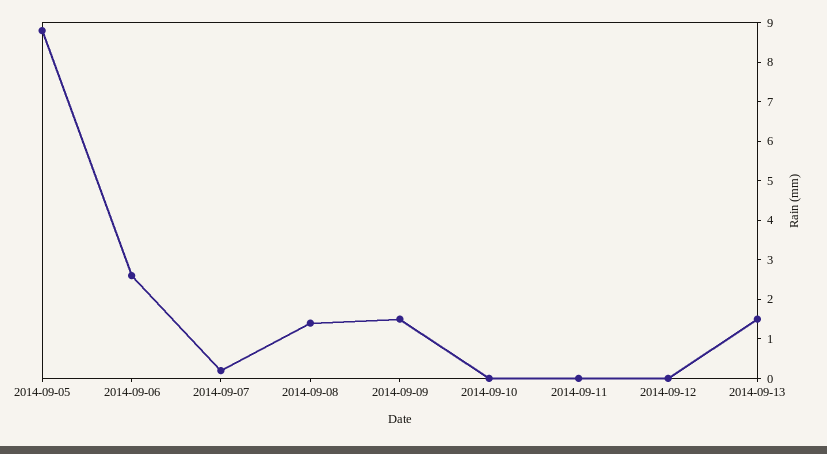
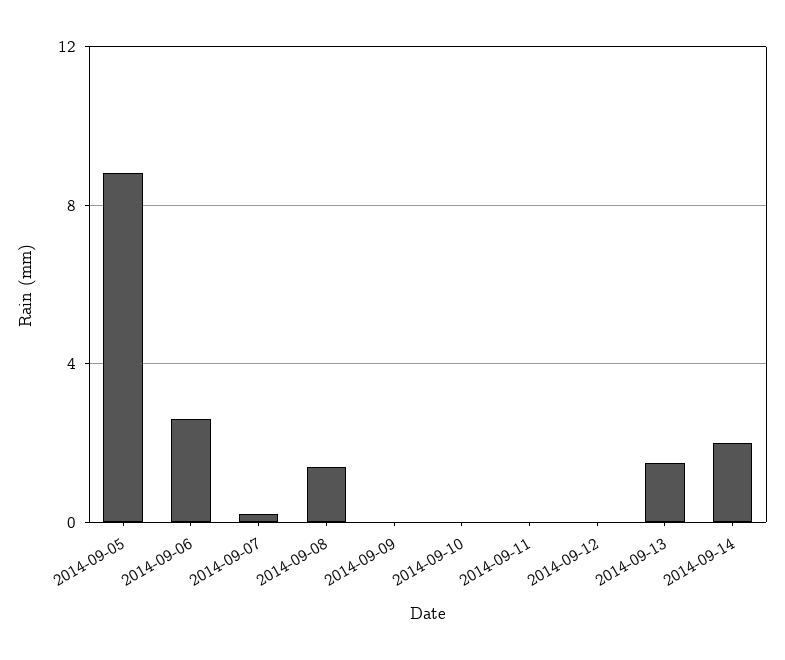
2014-09-09: 1.5 -> 0
2014-09-14: none -> 2

